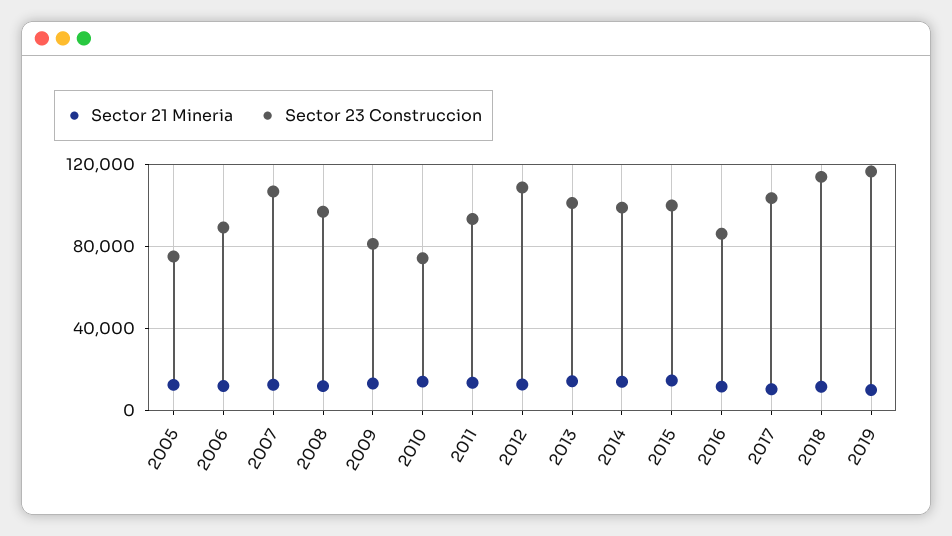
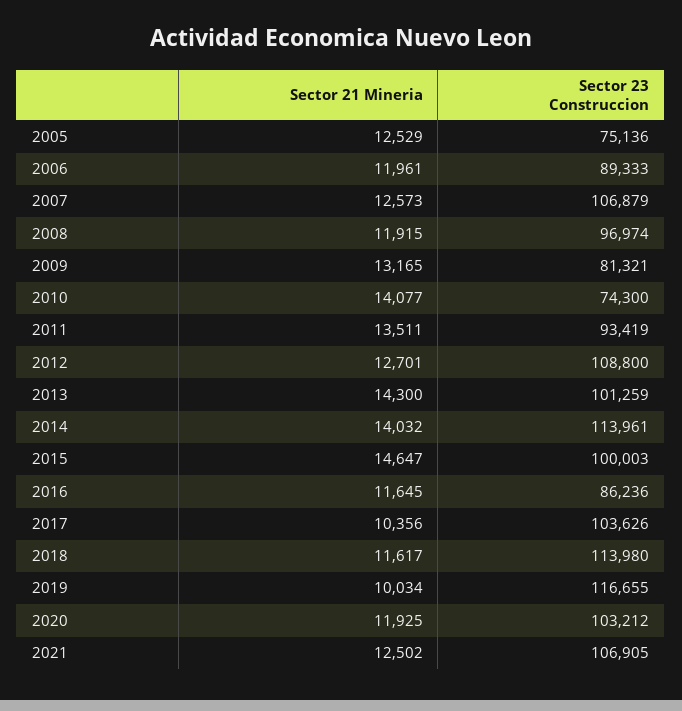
Sector 23 Construccion, 2014: 100000 -> 113961
Sector 21 Mineria, 2020: none -> 11925
Sector 23 Construccion, 2020: none -> 103212
Sector 21 Mineria, 2021: none -> 12502
Sector 23 Construccion, 2021: none -> 106905

